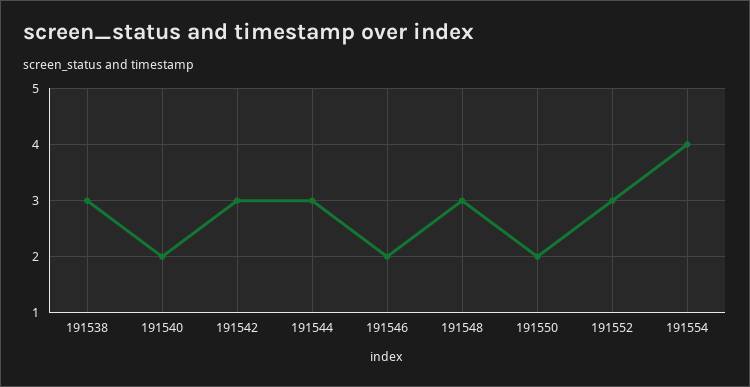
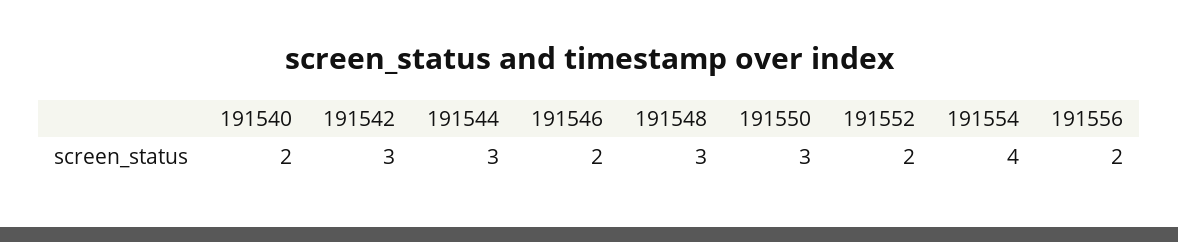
191538: 3 -> none
191550: 2 -> 3
191552: 3 -> 2
191556: none -> 2

